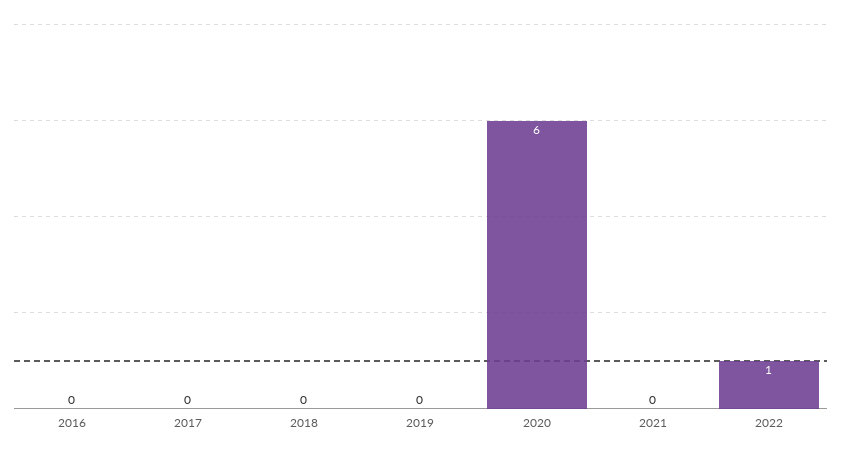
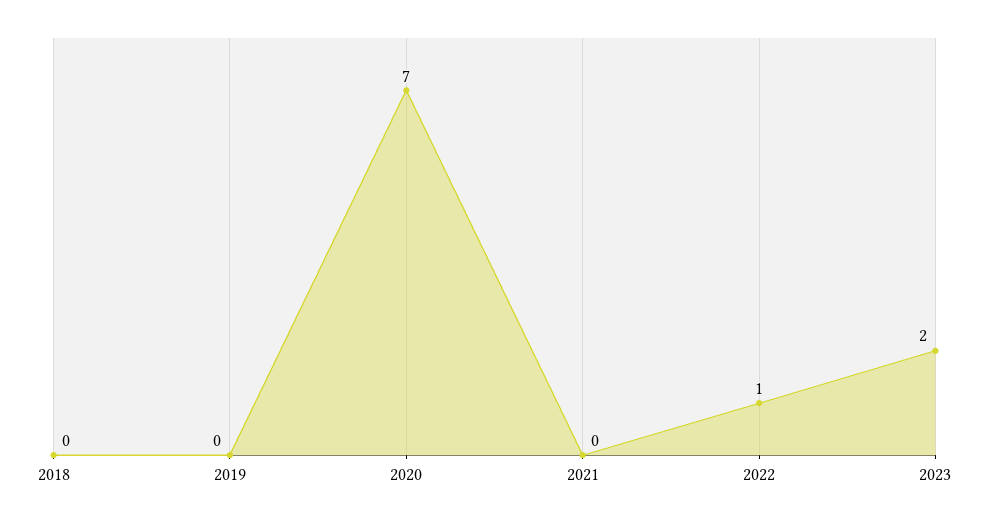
2016: 0 -> none
2017: 0 -> none
2020: 6 -> 7
2023: none -> 2

